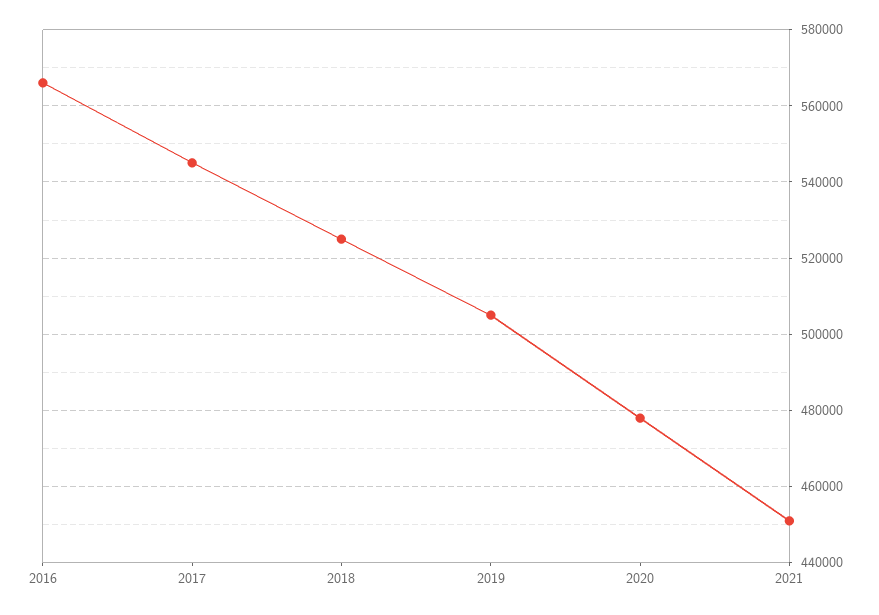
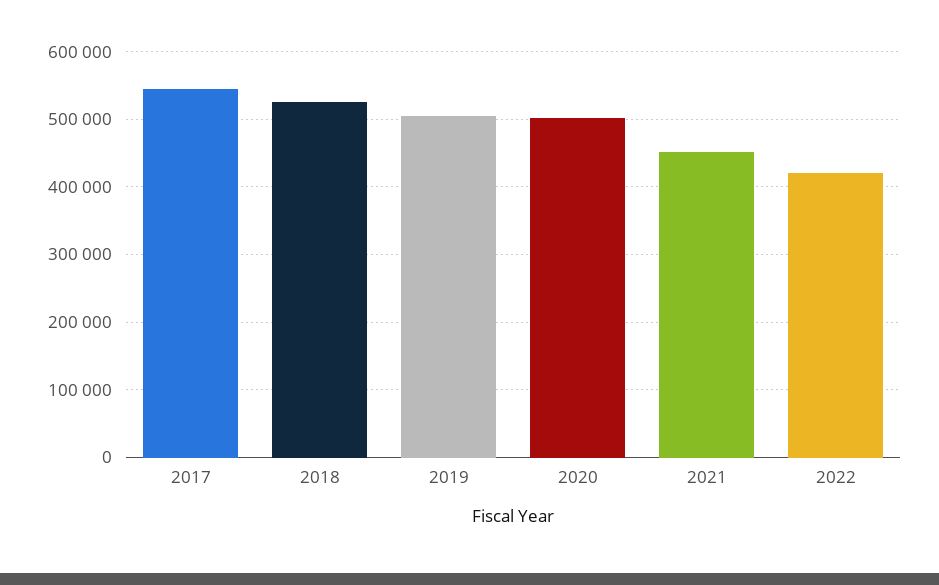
2016: 566000 -> none
2020: 478000 -> 500000
2022: none -> 420000

